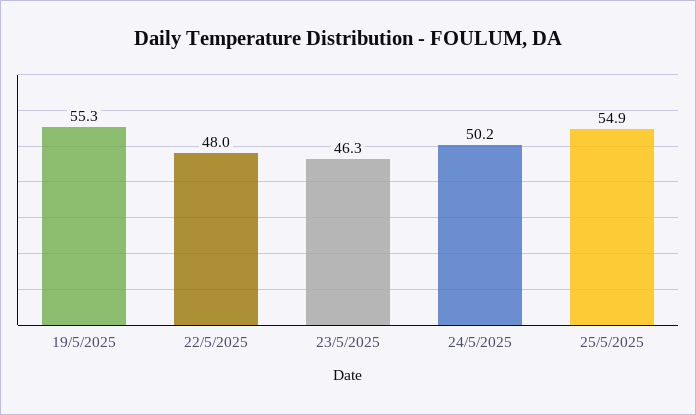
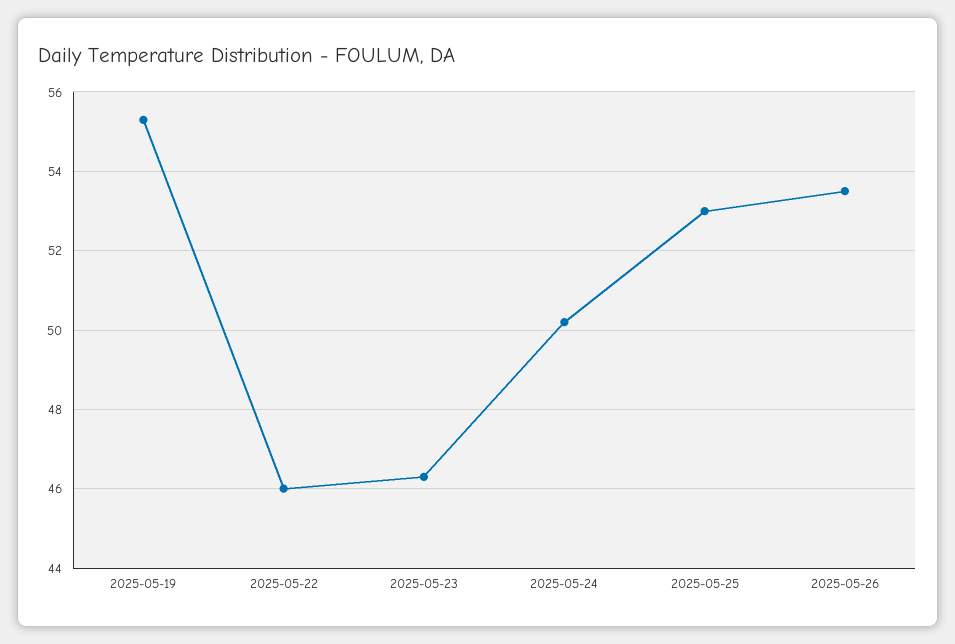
22/5/2025: 48 -> 46
25/5/2025: 54.9 -> 53
2025-05-26: none -> 53.5

